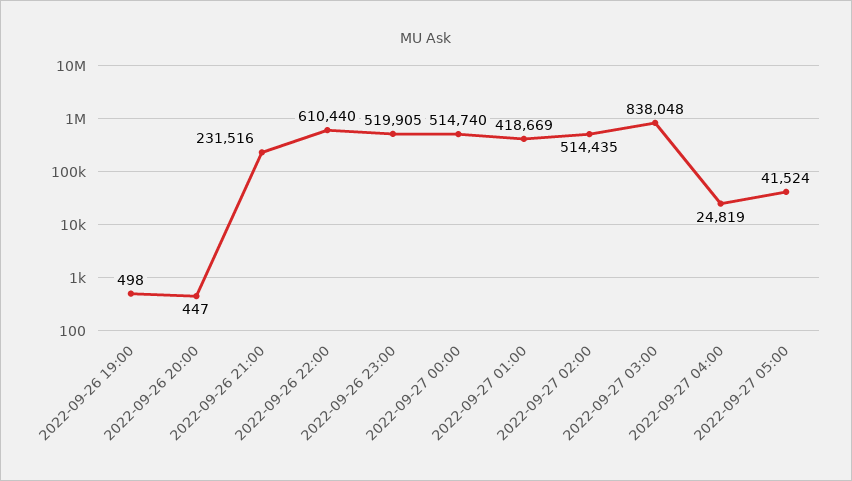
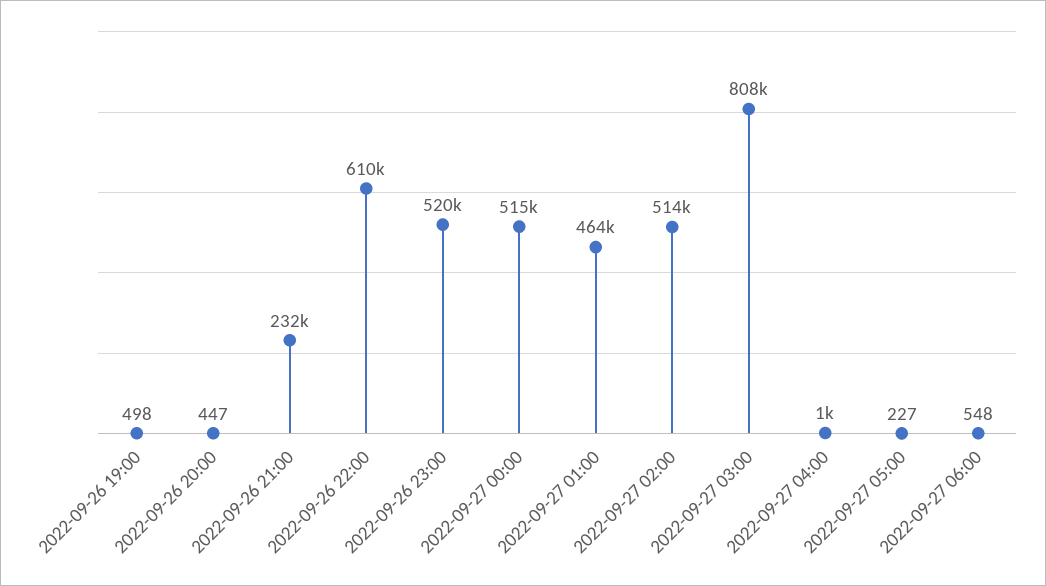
2022-09-27 01:00: 418669 -> 464000
2022-09-27 03:00: 838048 -> 808000
2022-09-27 04:00: 24819 -> 1000
2022-09-27 05:00: 41524 -> 227
2022-09-27 06:00: none -> 548

